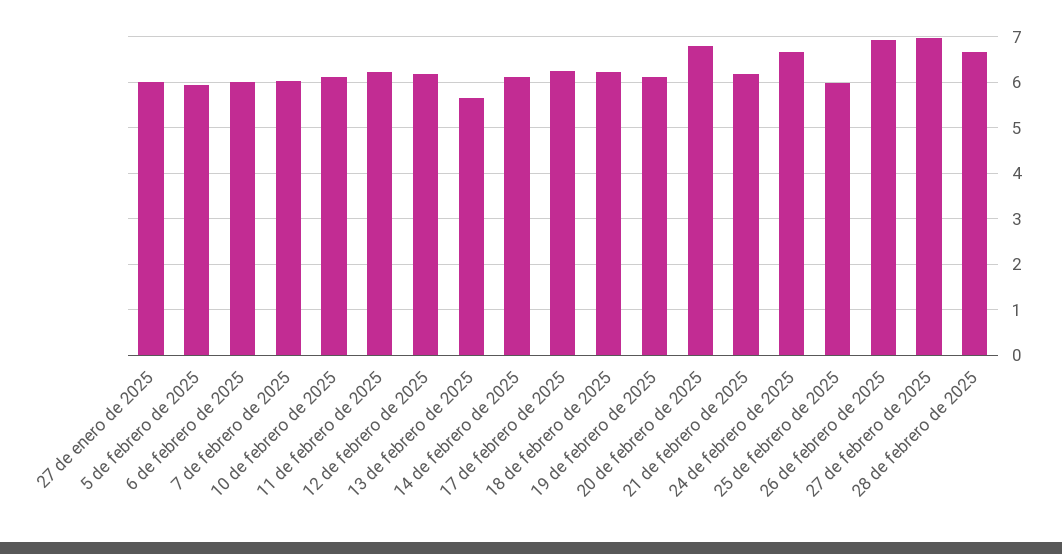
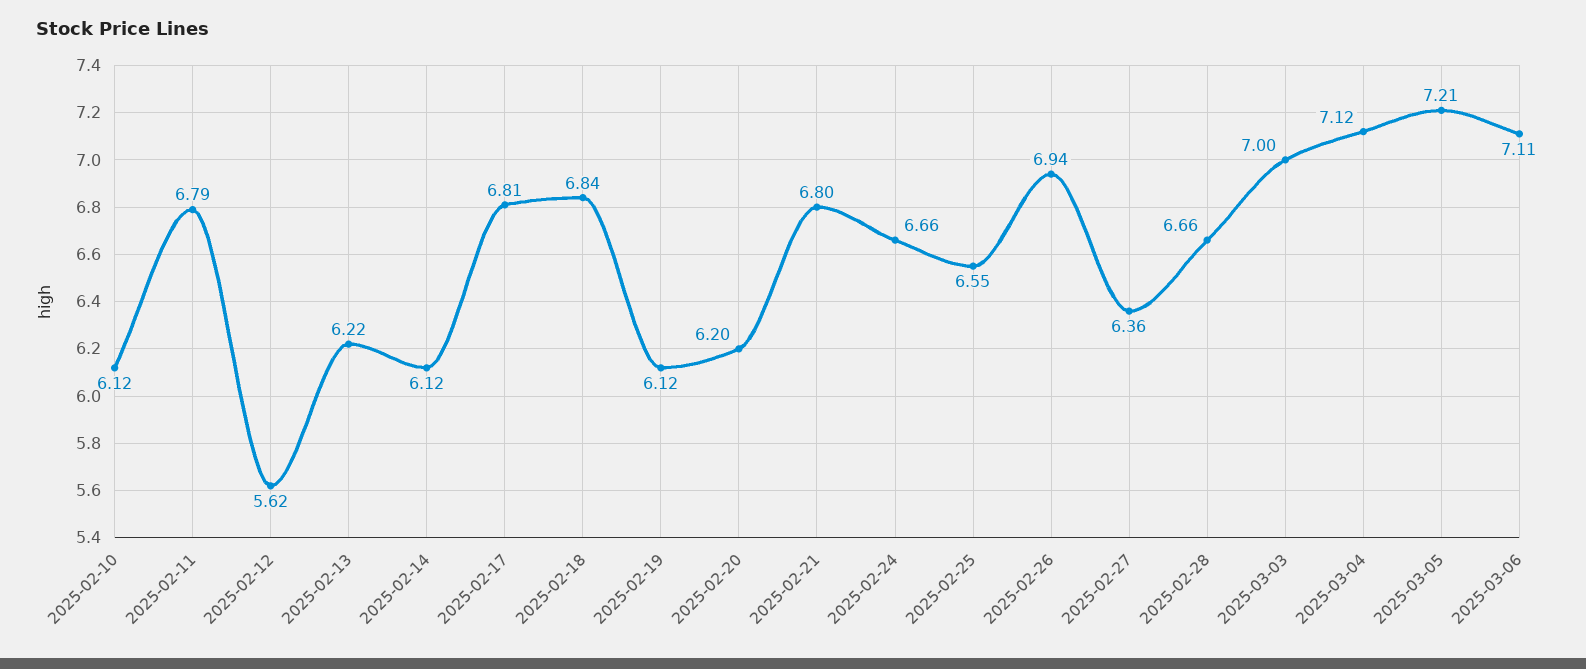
27 de enero de 2025: 6 -> none
5 de febrero de 2025: 6 -> none
6 de febrero de 2025: 6 -> none
7 de febrero de 2025: 6 -> none
11 de febrero de 2025: 6.2 -> 6.79
12 de febrero de 2025: 6.2 -> 5.62
13 de febrero de 2025: 5.6 -> 6.22
17 de febrero de 2025: 6.2 -> 6.81
18 de febrero de 2025: 6.2 -> 6.84
20 de febrero de 2025: 6.8 -> 6.2
21 de febrero de 2025: 6.2 -> 6.8
25 de febrero de 2025: 6 -> 6.55
27 de febrero de 2025: 7 -> 6.36
2025-03-03: none -> 7
2025-03-04: none -> 7.12
2025-03-05: none -> 7.21
2025-03-06: none -> 7.11

